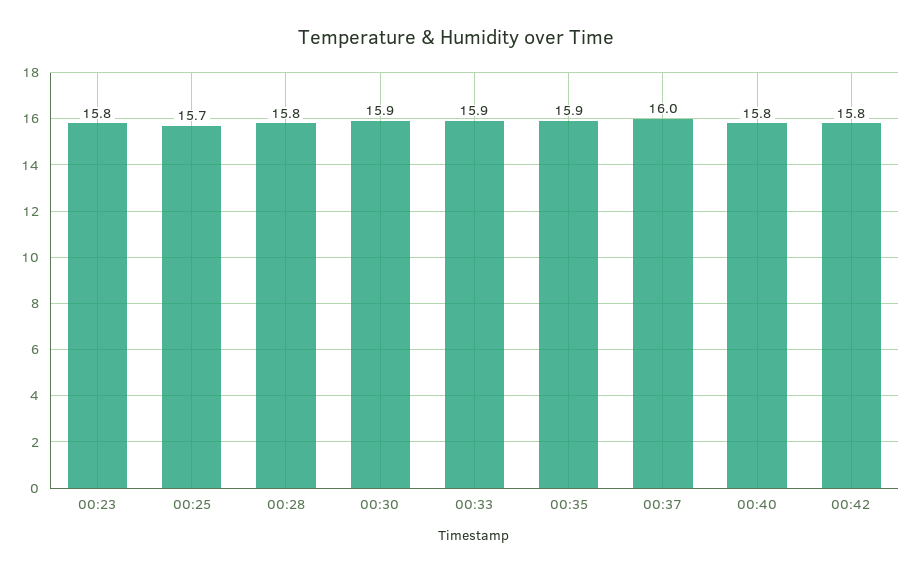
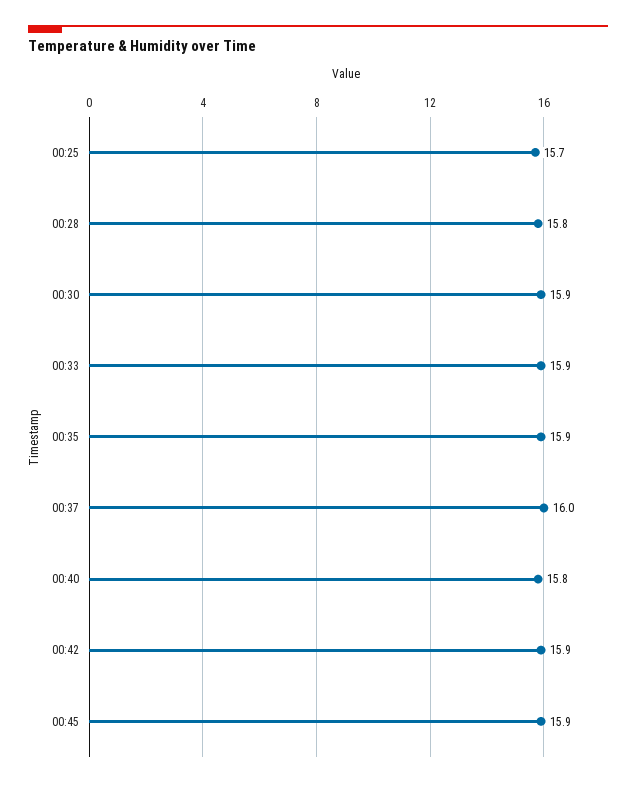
00:23: 15.8 -> none
00:42: 15.8 -> 15.9
00:45: none -> 15.9

